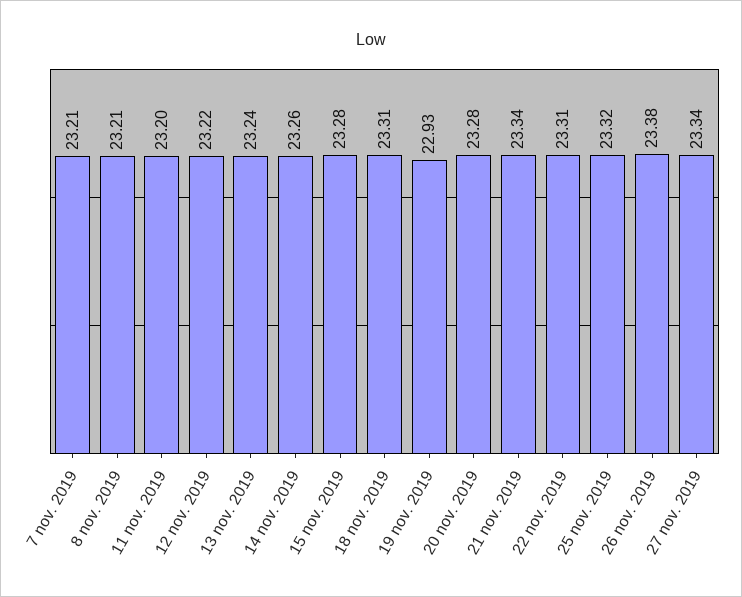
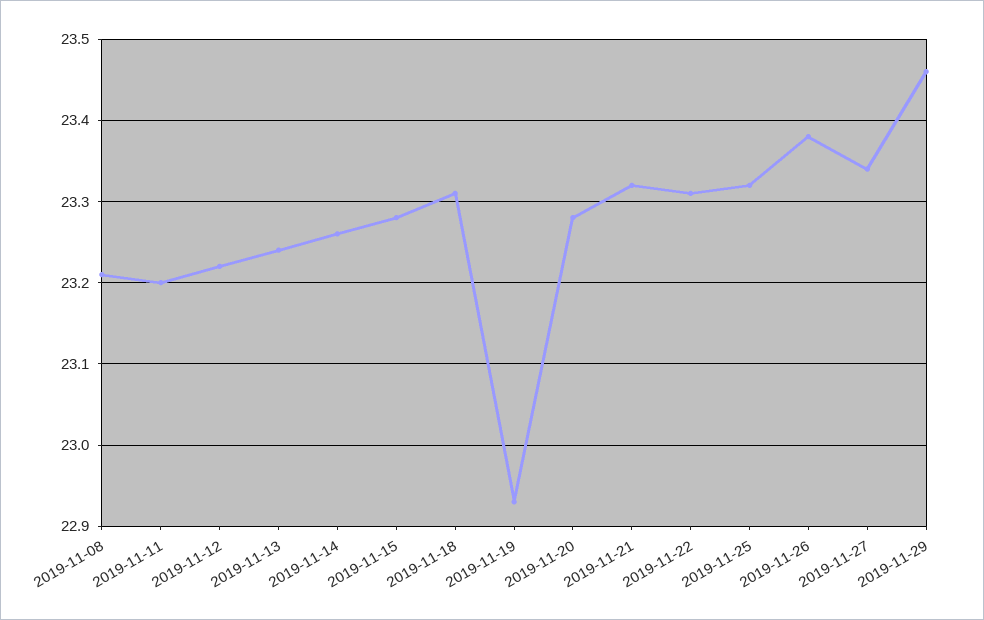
7 nov. 2019: 23.21 -> none
21 nov. 2019: 23.34 -> 23.32
2019-11-29: none -> 23.46

